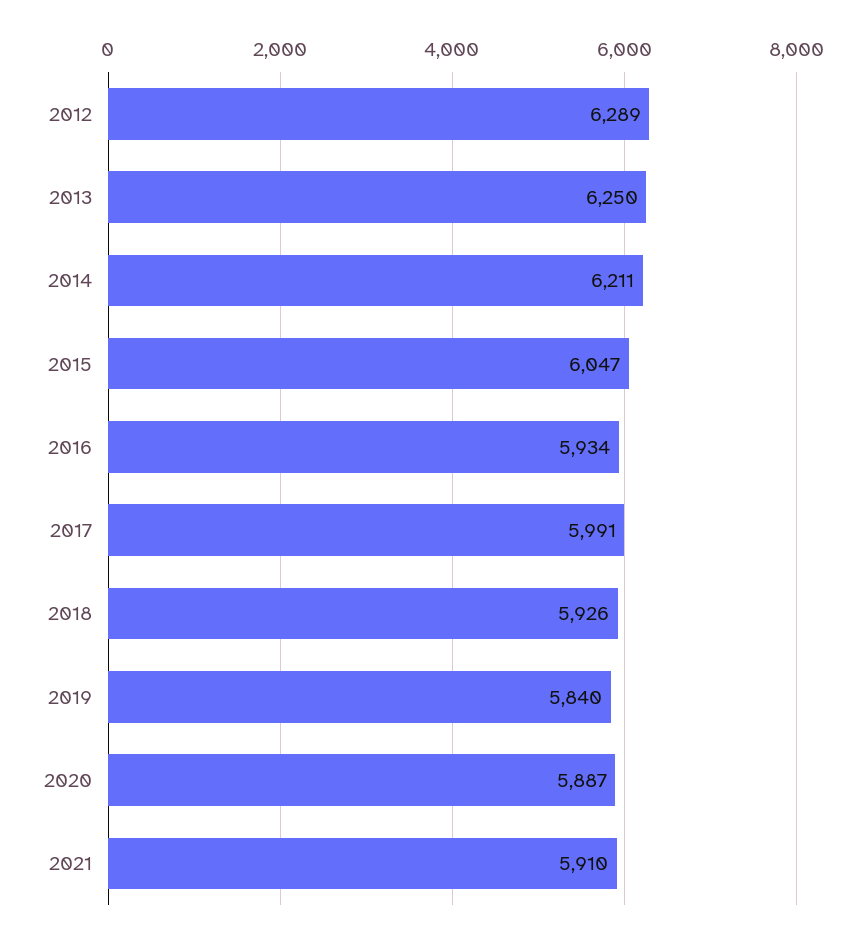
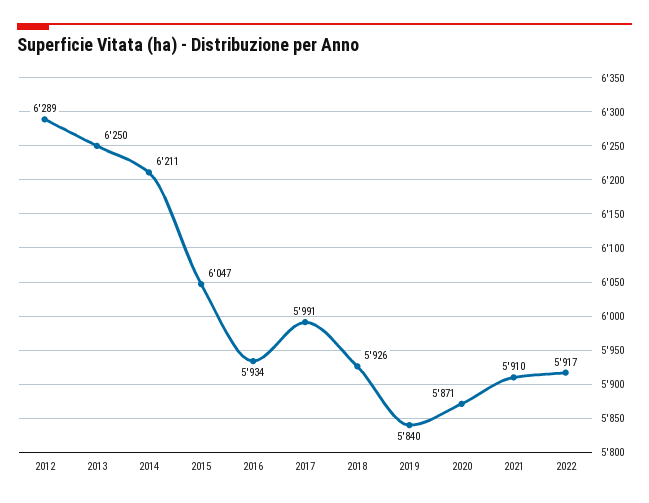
2020: 5887 -> 5871
2022: none -> 5917

